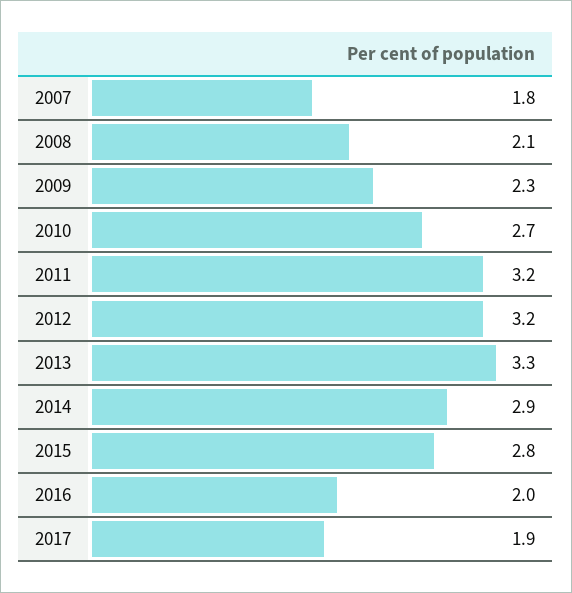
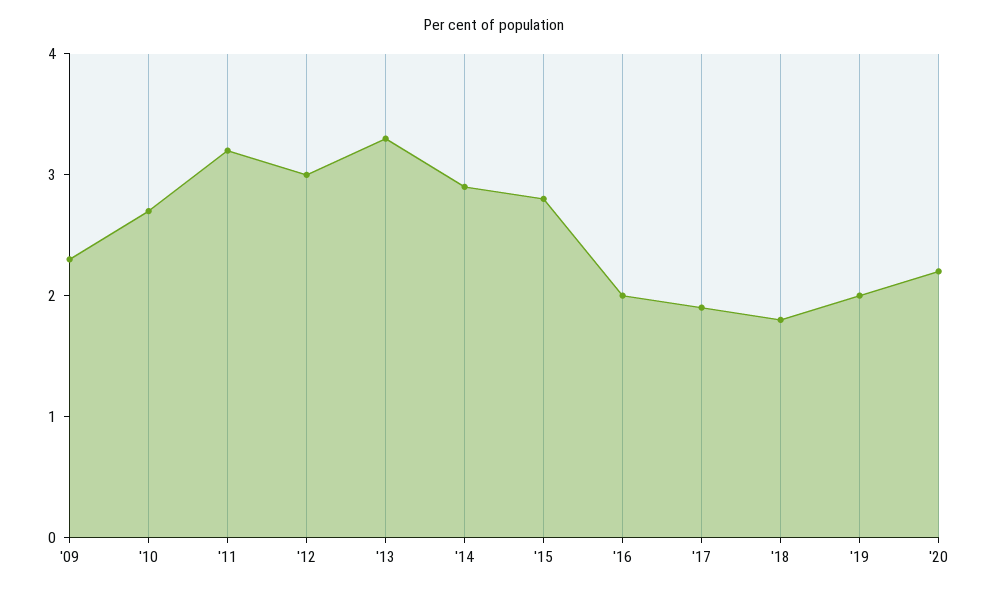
2007: 1.8 -> none
2008: 2.1 -> none
2012: 3.2 -> 3
'18: none -> 1.8
'19: none -> 2
'20: none -> 2.2

